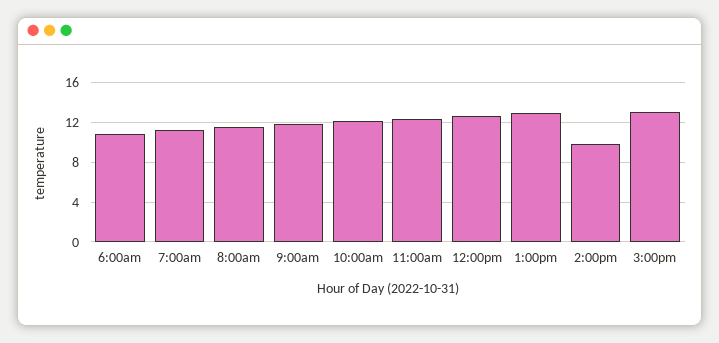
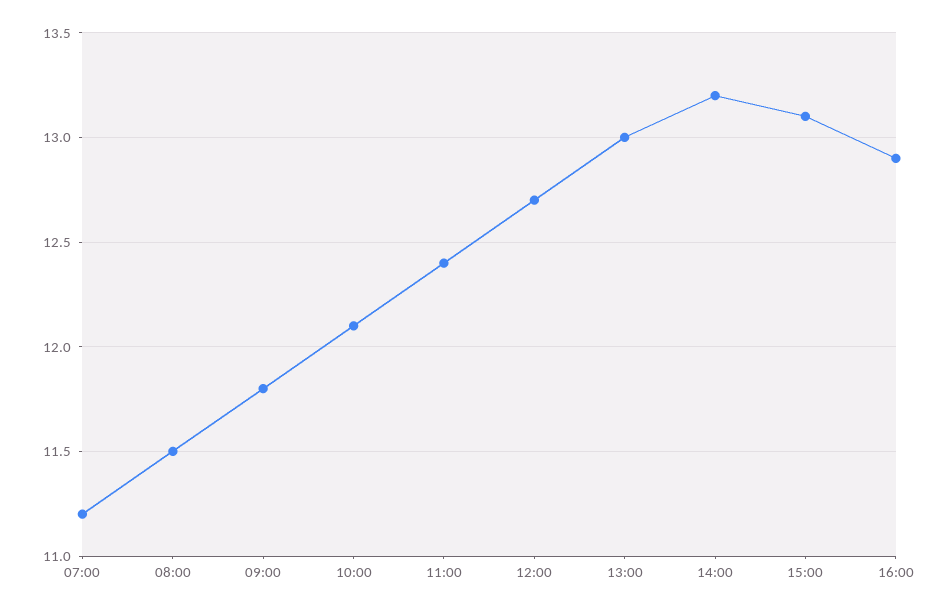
6:00am: 11 -> none
2:00pm: 10 -> 13.2
16:00: none -> 12.9

